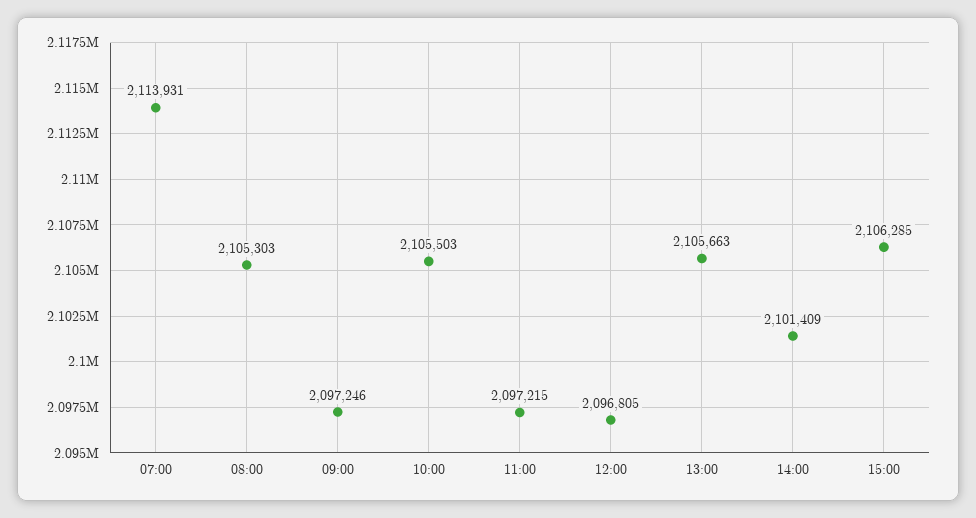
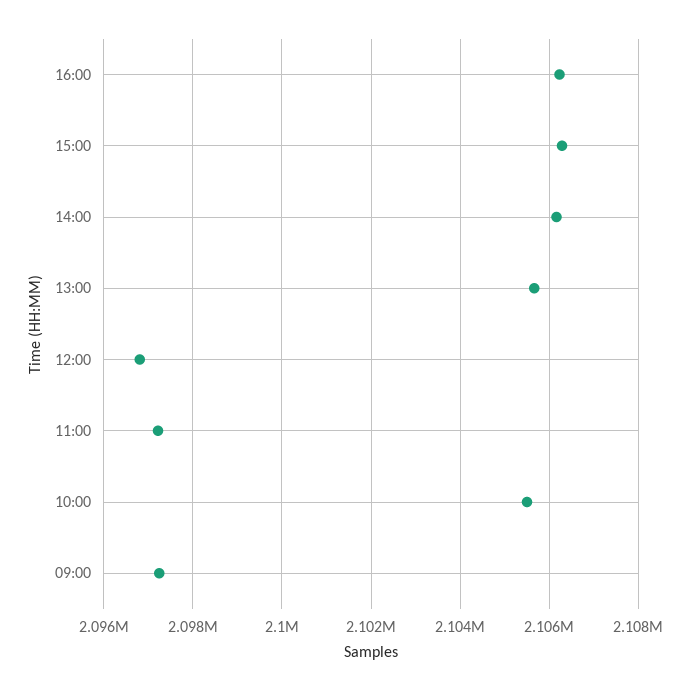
07:00: 2113931 -> none
08:00: 2105303 -> none
14:00: 2101409 -> 2106200
16:00: none -> 2106200

